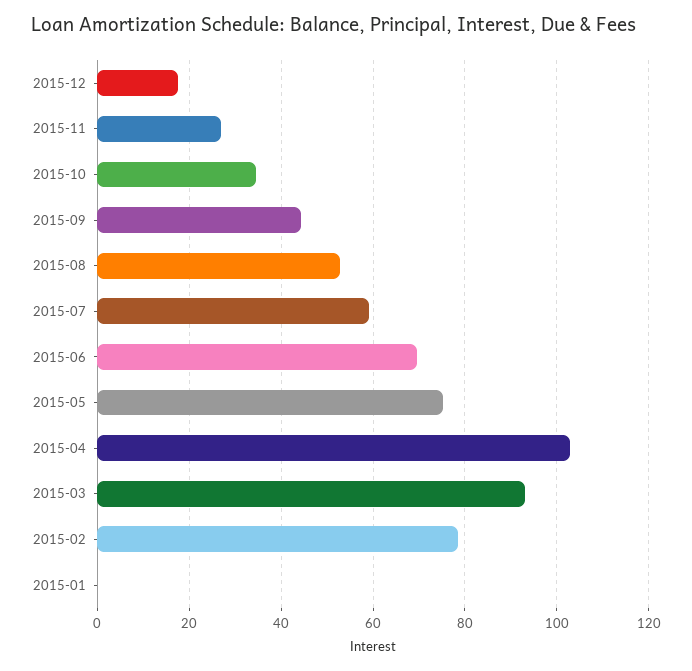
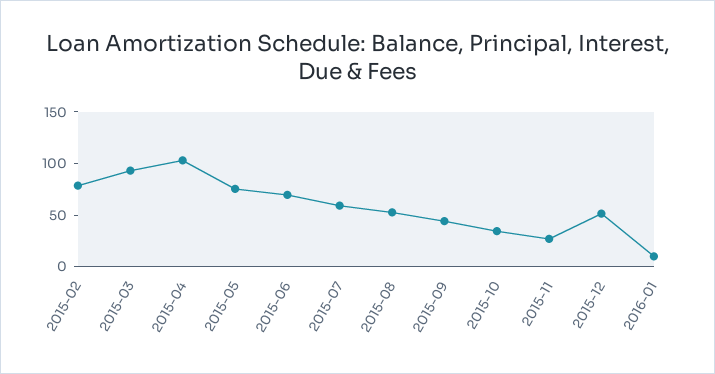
2015-12: 18 -> 50
2015-01: 0 -> none
2016-01: none -> 10

